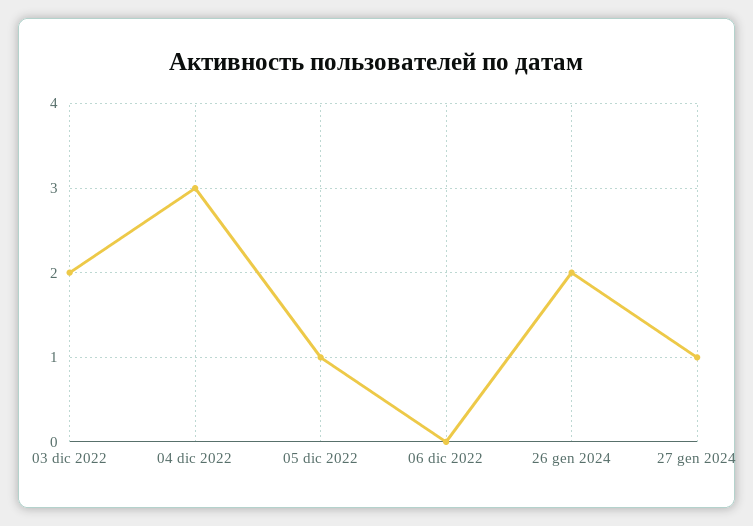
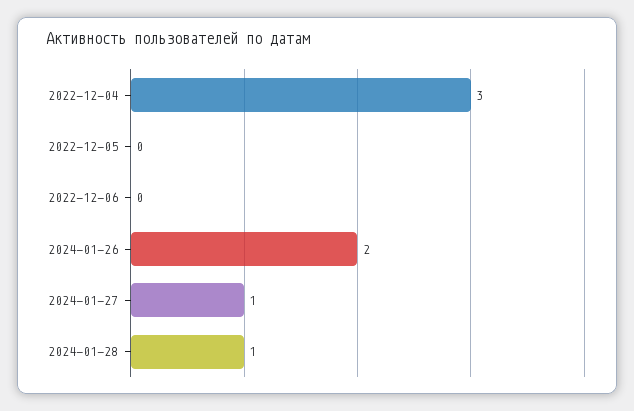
03 dic 2022: 2 -> none
05 dic 2022: 1 -> 0
2024-01-28: none -> 1

